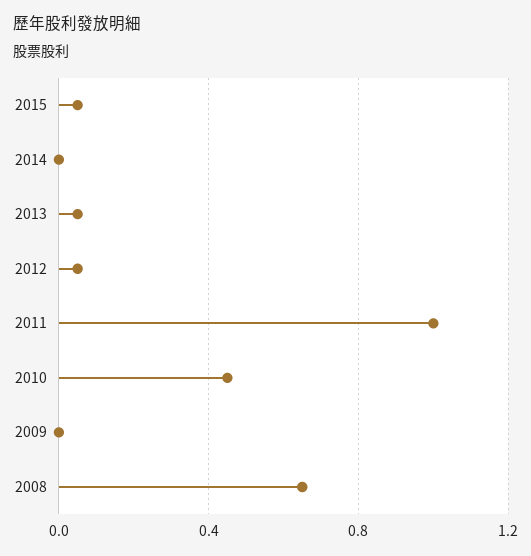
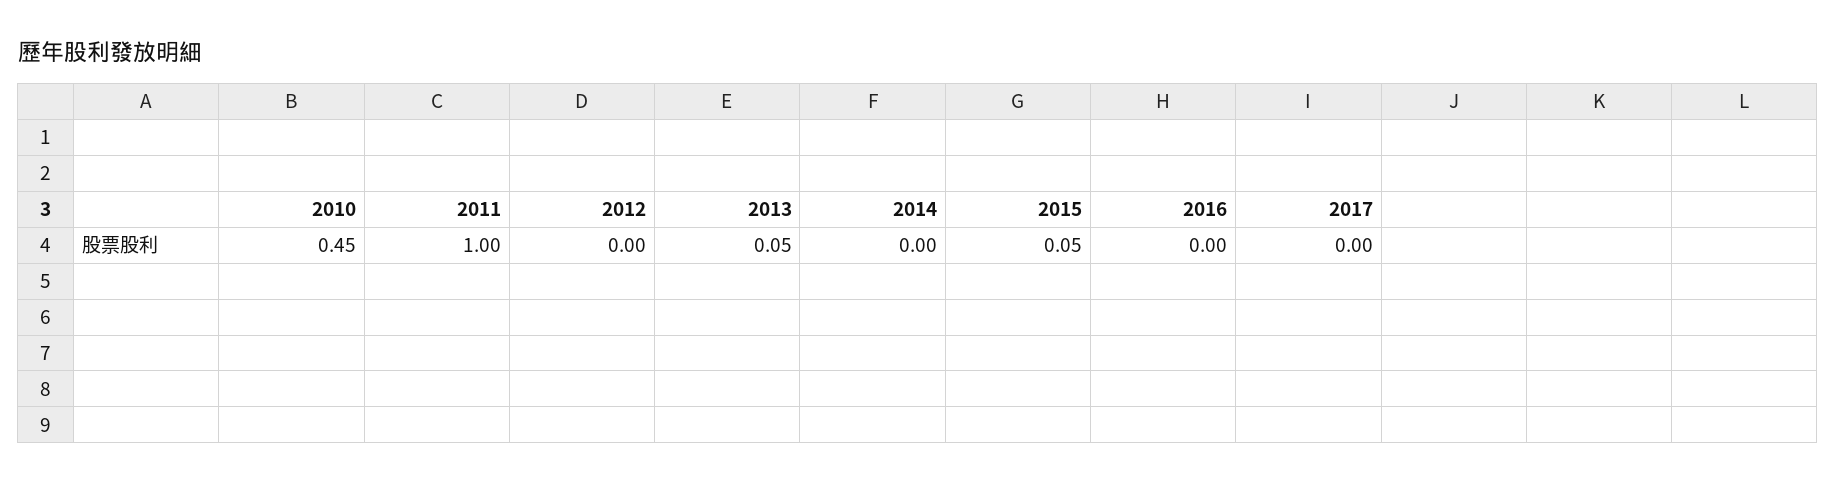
2012: 0.05 -> 0
2009: 0 -> none
2008: 0.65 -> none
2016: none -> 0
2017: none -> 0

